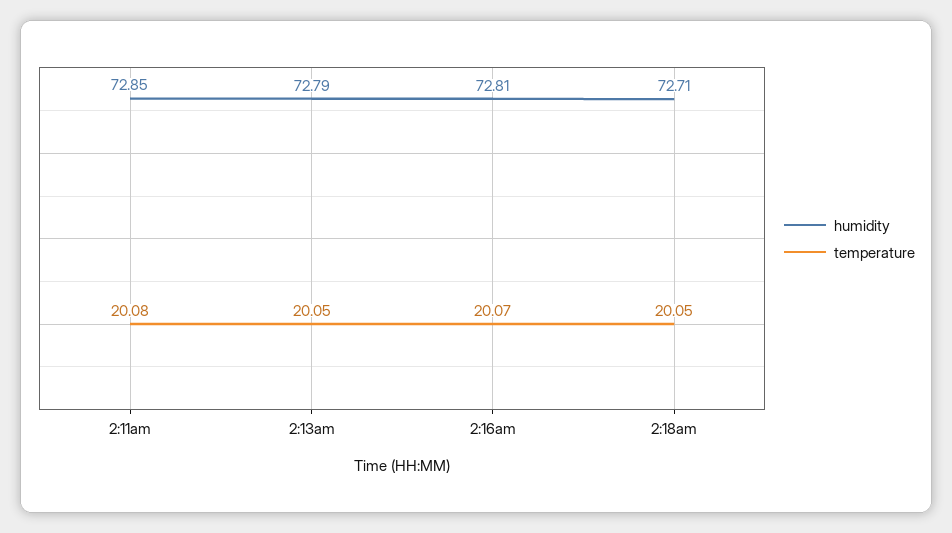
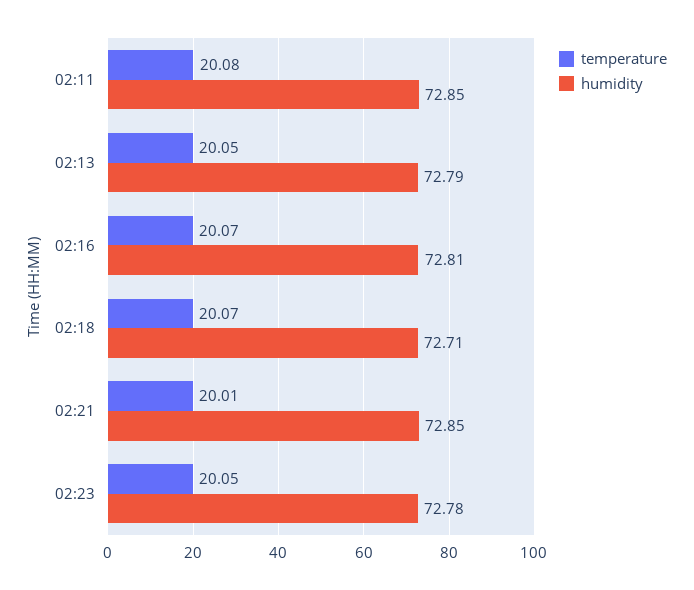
temperature, 2:18am: 20.05 -> 20.07
temperature, 02:21: none -> 20.01
humidity, 02:21: none -> 72.85
temperature, 02:23: none -> 20.05
humidity, 02:23: none -> 72.78

